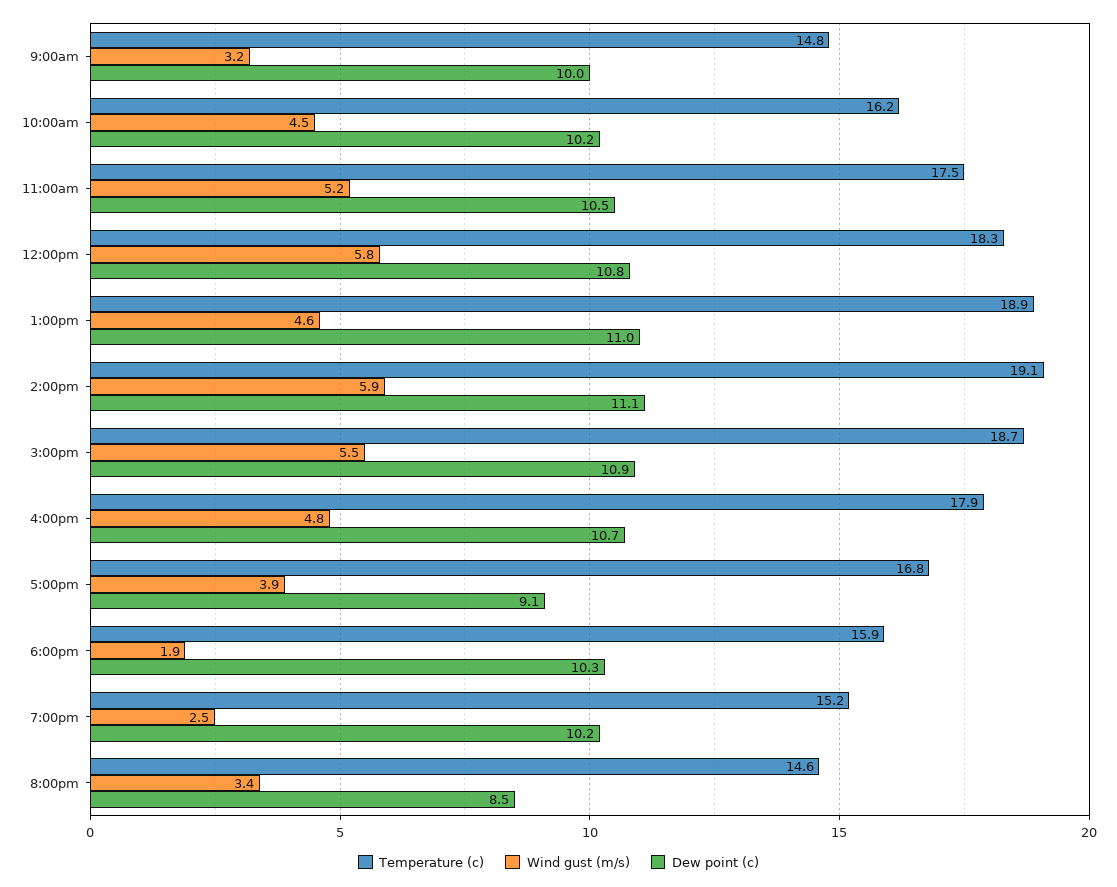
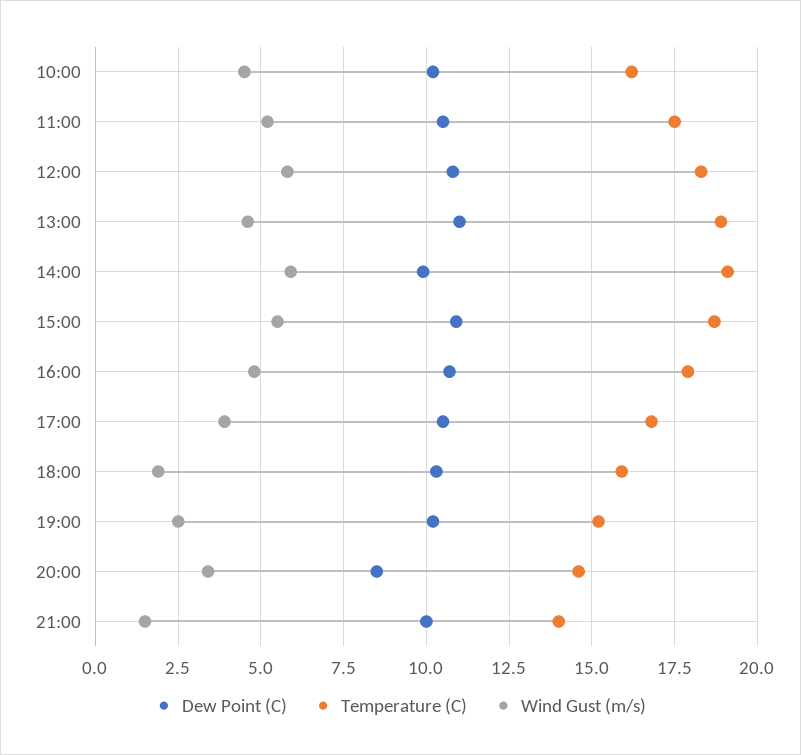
Temperature (c), 9:00am: 14.8 -> none
Wind gust (m/s), 9:00am: 3.2 -> none
Dew point (c), 9:00am: 10 -> none
Dew point (c), 2:00pm: 11.1 -> 10
Dew point (c), 5:00pm: 9.1 -> 10.5
Dew point (c), 21:00: none -> 10
Temperature (c), 21:00: none -> 14
Wind gust (m/s), 21:00: none -> 1.5

